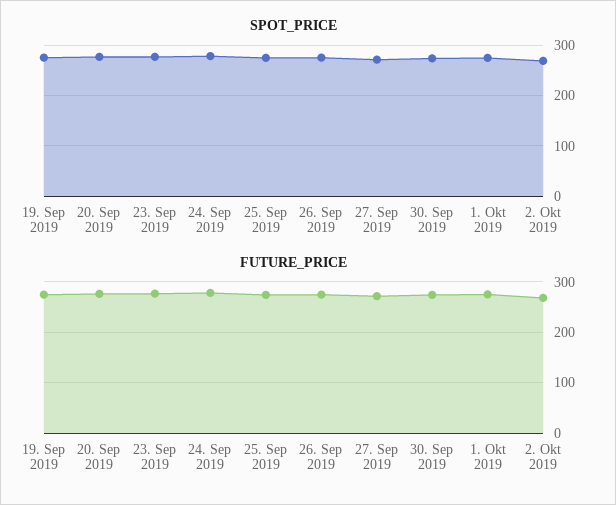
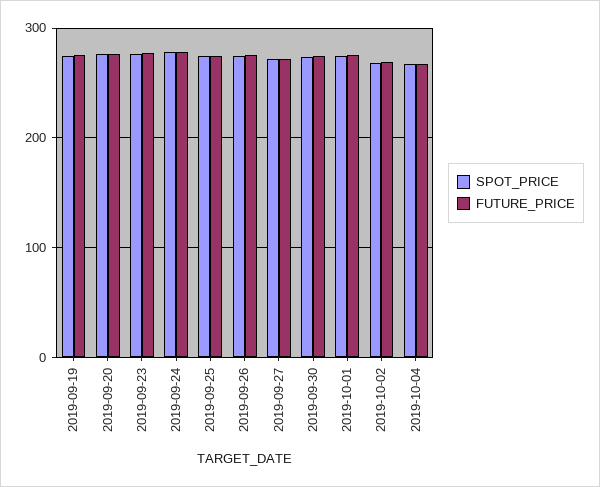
SPOT_PRICE, 2019-10-04: none -> 270
FUTURE_PRICE, 2019-10-04: none -> 270

